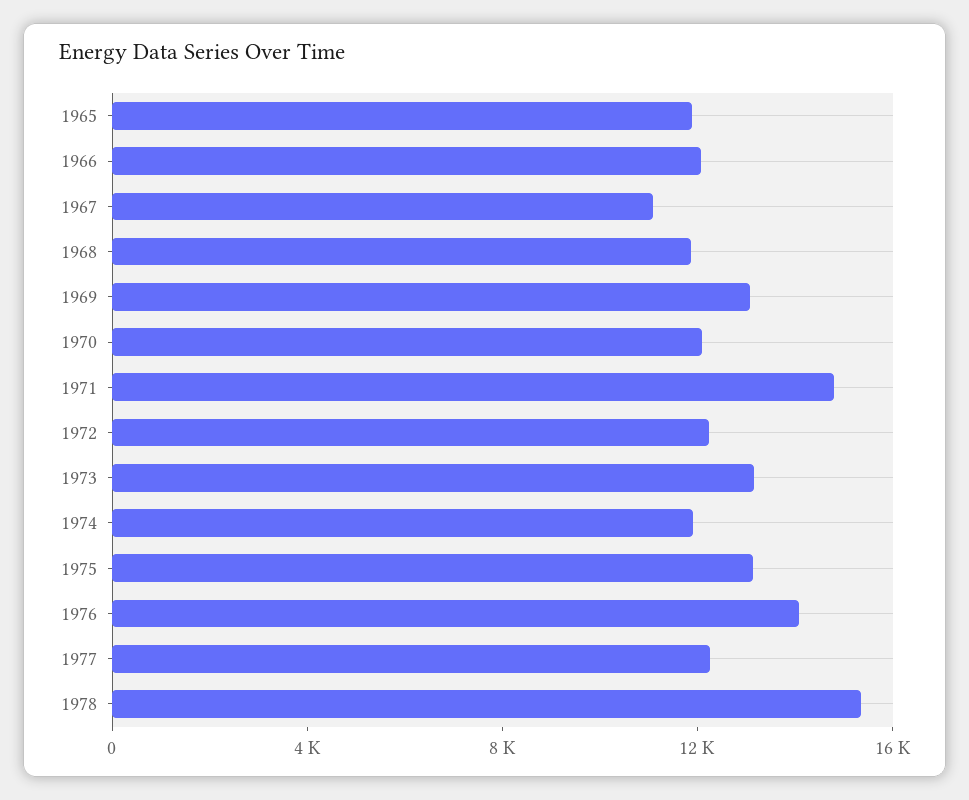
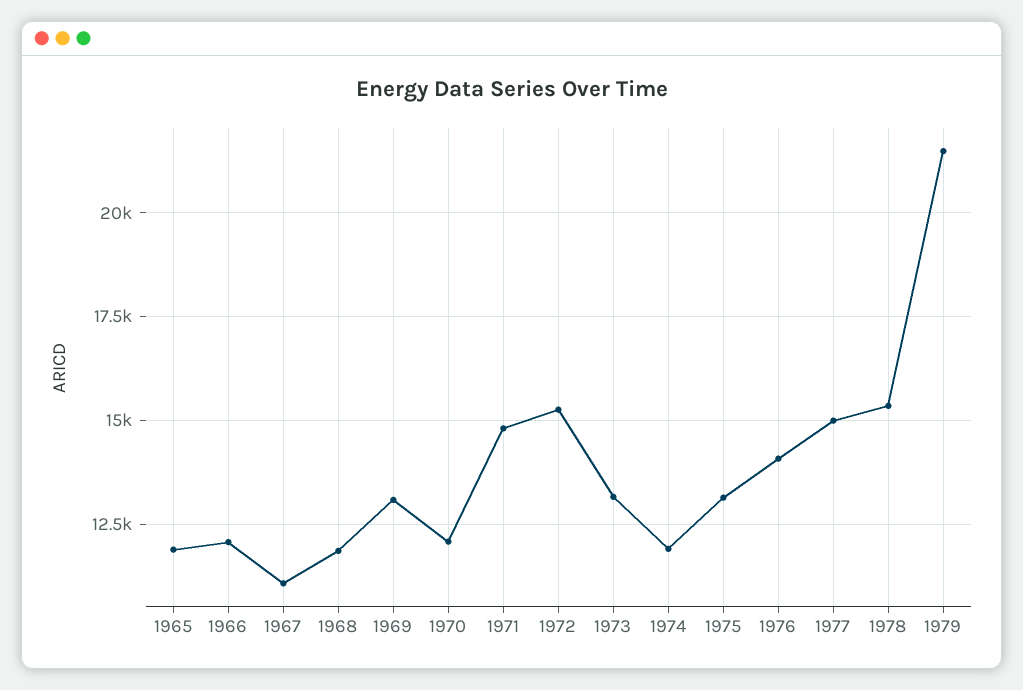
1972: 12000 -> 15250
1977: 12000 -> 15000
1979: none -> 21500

